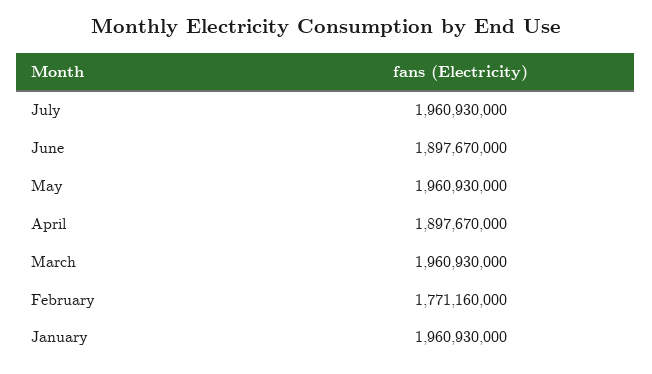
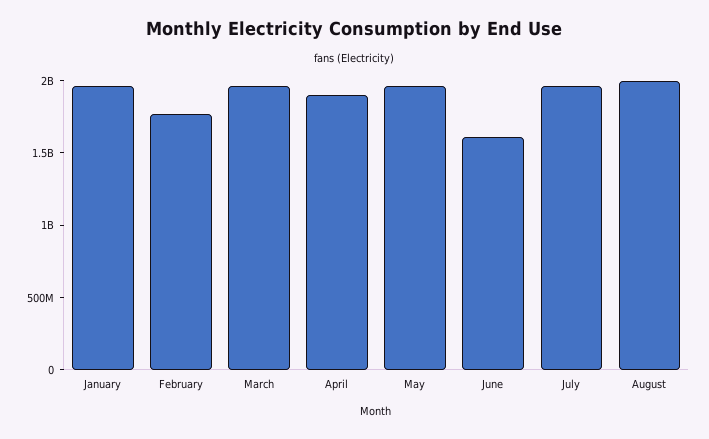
June: 1897670000 -> 1600000000
August: none -> 2000000000

